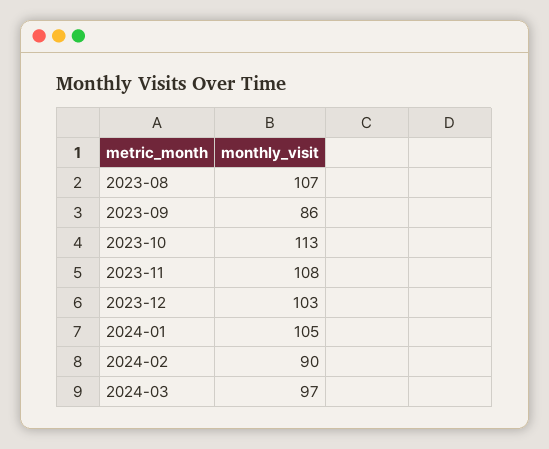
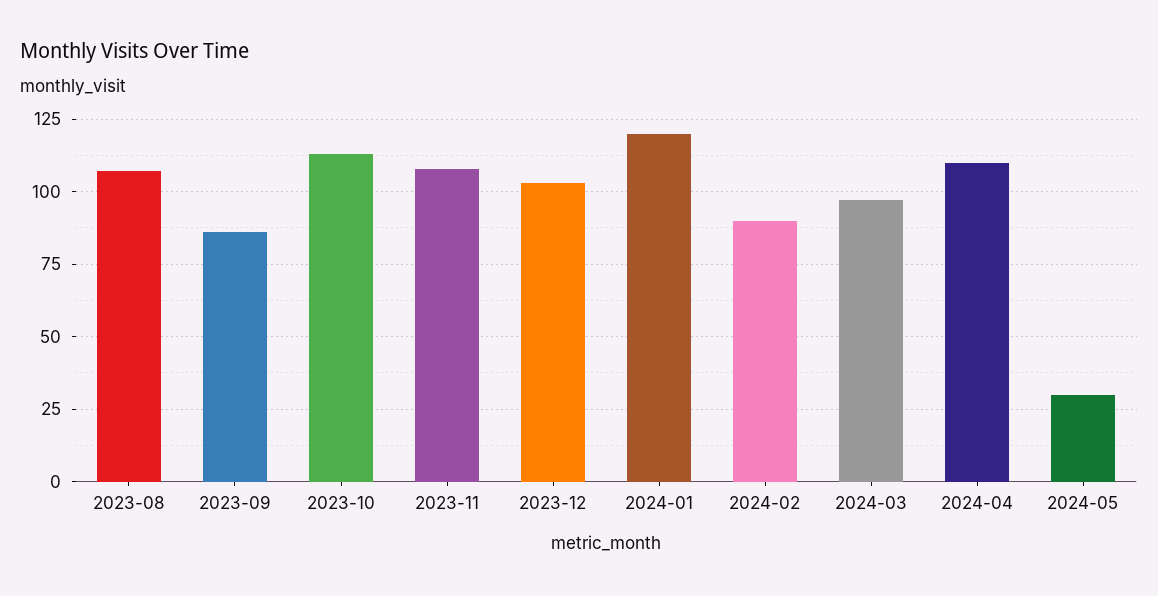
2024-01: 105 -> 120
2024-04: none -> 110
2024-05: none -> 30

